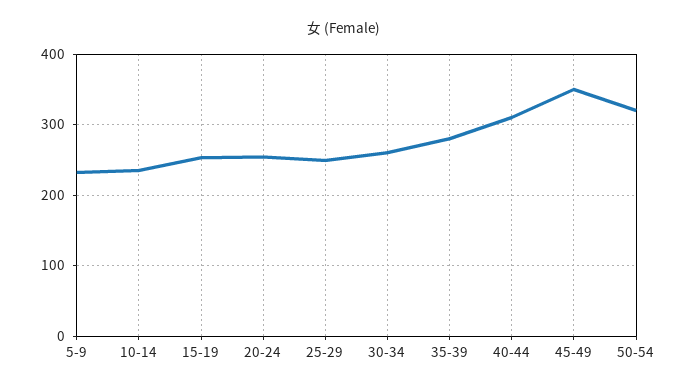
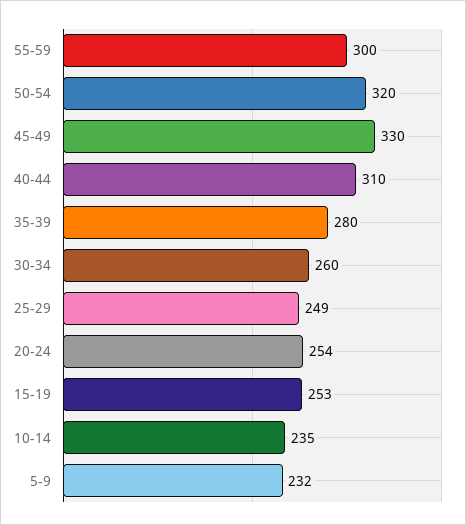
45-49: 350 -> 330
55-59: none -> 300

